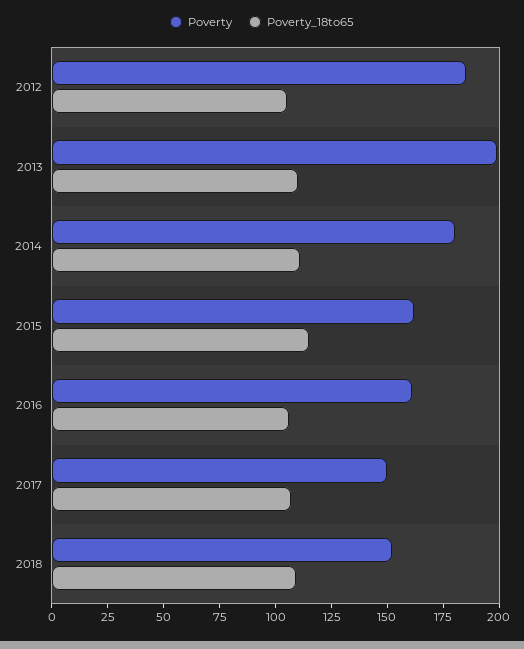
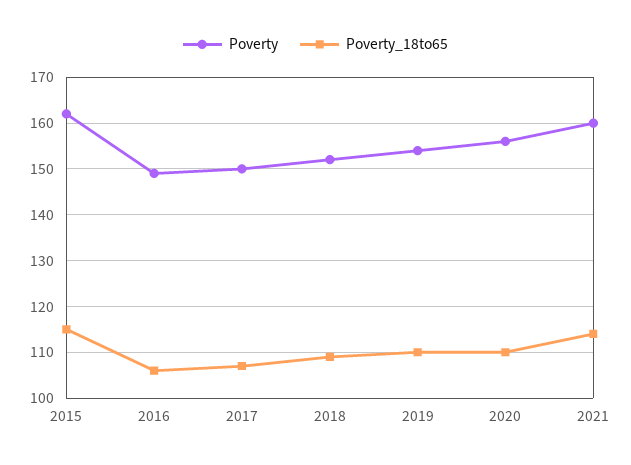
Poverty, 2012: 185 -> none
Poverty_18to65, 2012: 105 -> none
Poverty, 2013: 200 -> none
Poverty_18to65, 2013: 110 -> none
Poverty, 2014: 180 -> none
Poverty_18to65, 2014: 110 -> none
Poverty, 2016: 160 -> 150
Poverty, 2019: none -> 155
Poverty_18to65, 2019: none -> 110
Poverty, 2020: none -> 155
Poverty_18to65, 2020: none -> 110
Poverty, 2021: none -> 160
Poverty_18to65, 2021: none -> 115

